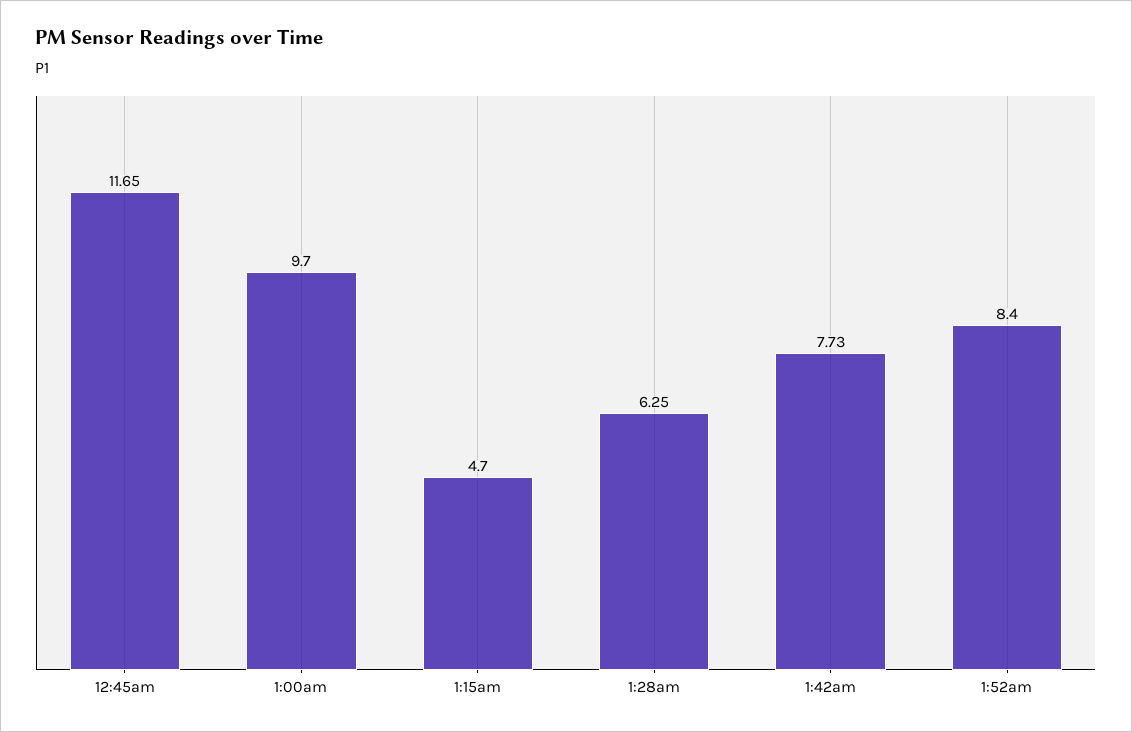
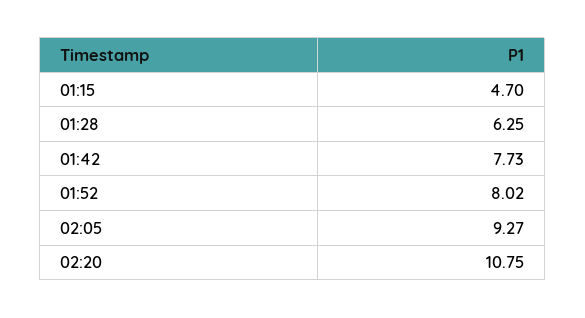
12:45am: 11.65 -> none
1:00am: 9.7 -> none
1:52am: 8.4 -> 8.02
02:05: none -> 9.27
02:20: none -> 10.75

